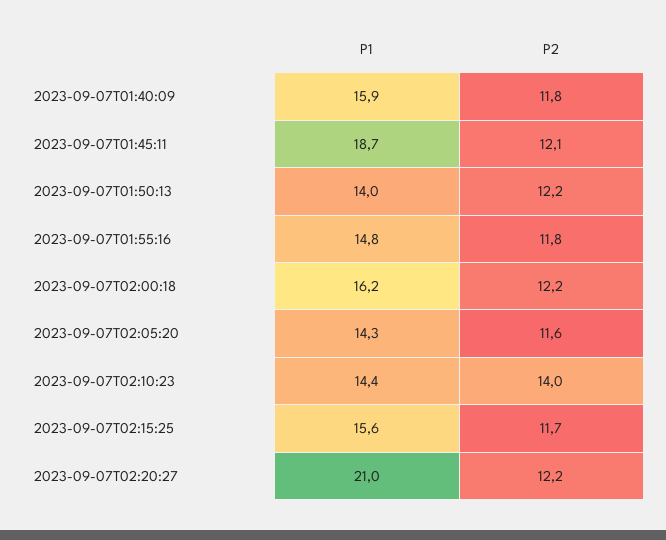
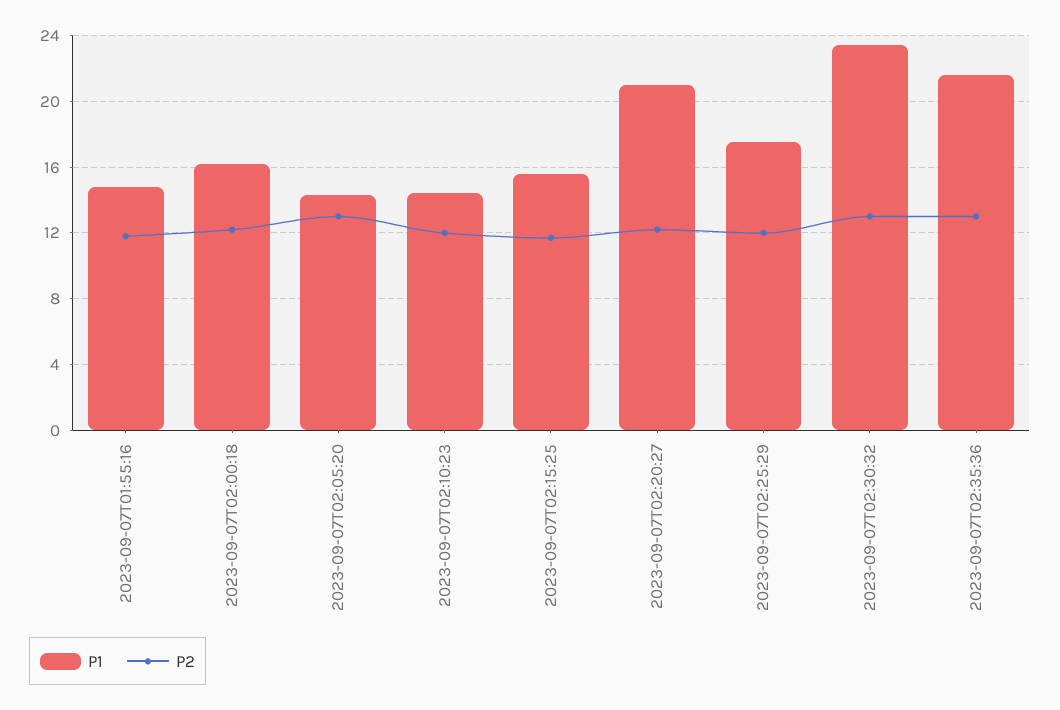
P1, 2023-09-07T01:40:09: 15.9 -> none
P2, 2023-09-07T01:40:09: 11.8 -> none
P1, 2023-09-07T01:45:11: 18.7 -> none
P2, 2023-09-07T01:45:11: 12.1 -> none
P1, 2023-09-07T01:50:13: 14 -> none
P2, 2023-09-07T01:50:13: 12.2 -> none
P2, 2023-09-07T02:05:20: 11.6 -> 13
P2, 2023-09-07T02:10:23: 14 -> 12
P1, 2023-09-07T02:25:29: none -> 17.5
P2, 2023-09-07T02:25:29: none -> 12
P1, 2023-09-07T02:30:32: none -> 23.5
P2, 2023-09-07T02:30:32: none -> 13
P1, 2023-09-07T02:35:36: none -> 21.5
P2, 2023-09-07T02:35:36: none -> 13

